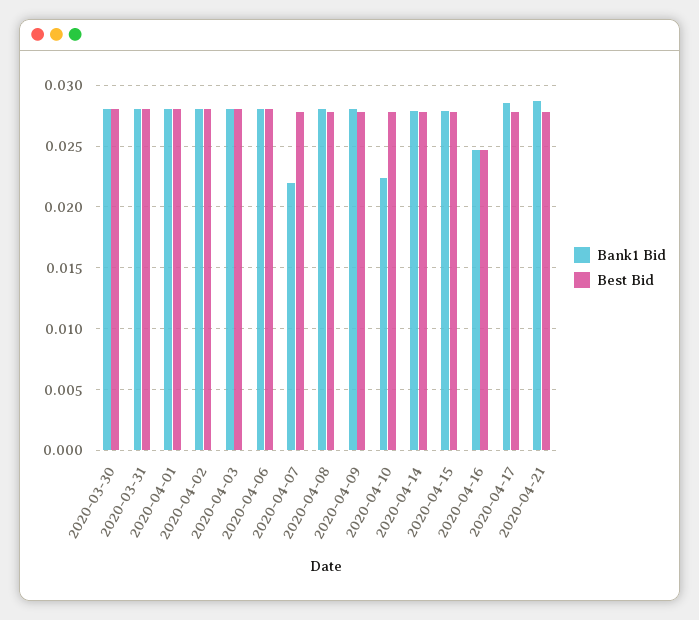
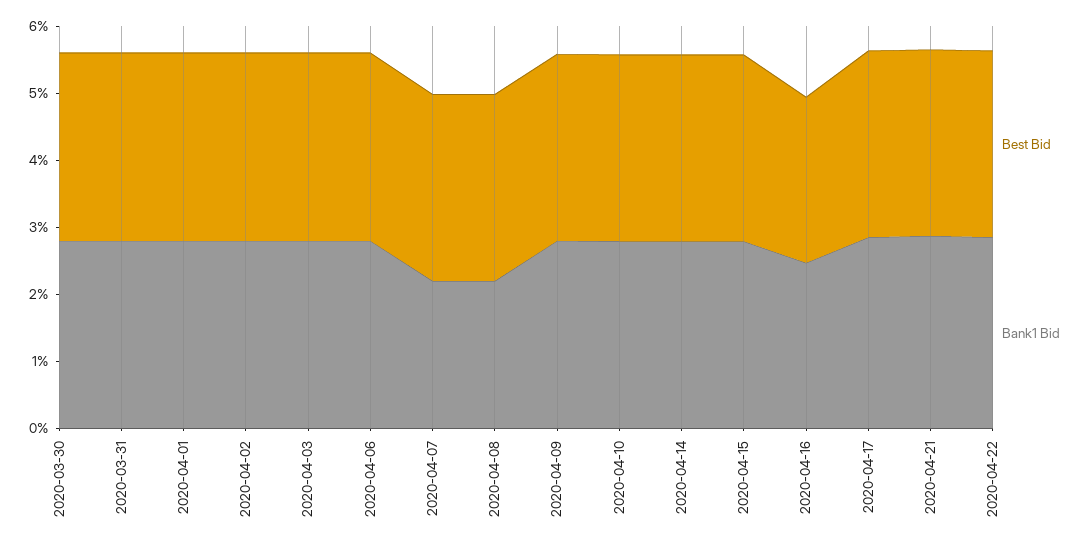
Bank1 Bid, 2020-04-08: 0.028 -> 0.022
Bank1 Bid, 2020-04-10: 0.0225 -> 0.028
Best Bid, 2020-04-22: none -> 0.028
Bank1 Bid, 2020-04-22: none -> 0.028

